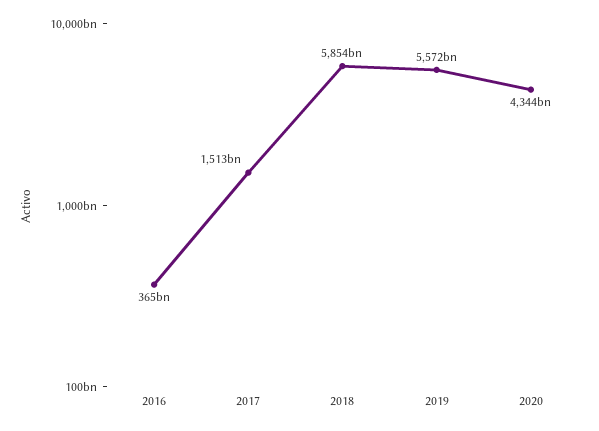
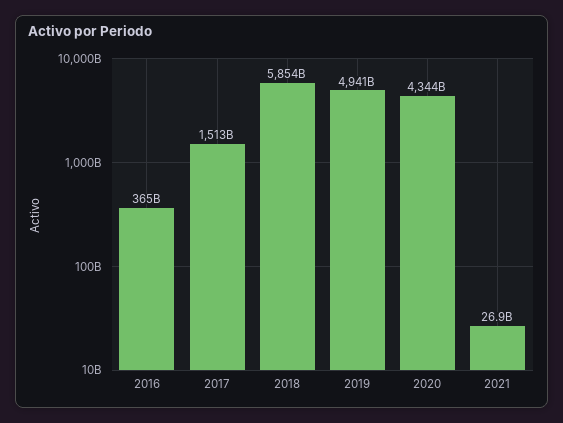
2019: 5572000000000 -> 4941000000000
2021: none -> 26900000000

